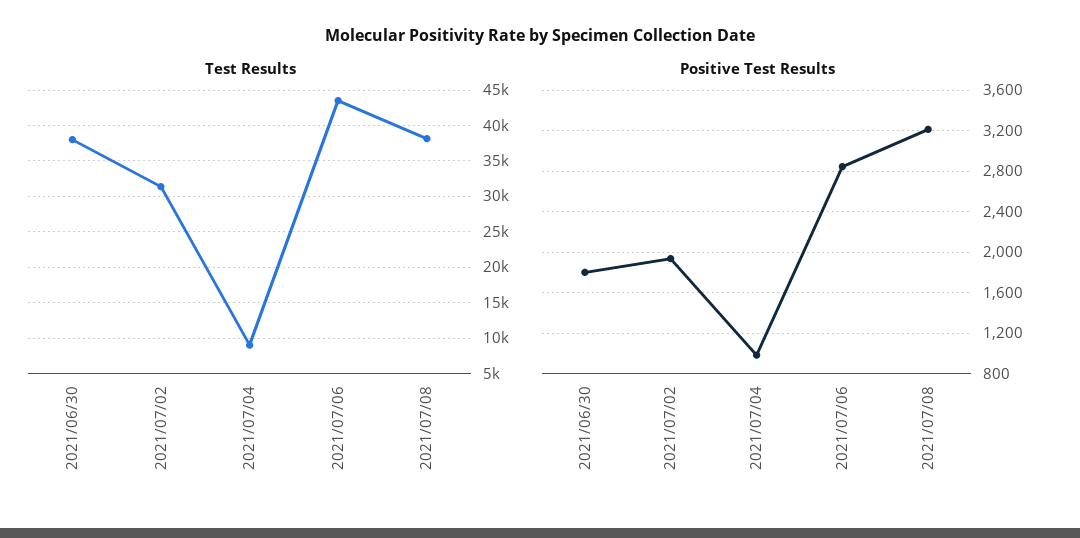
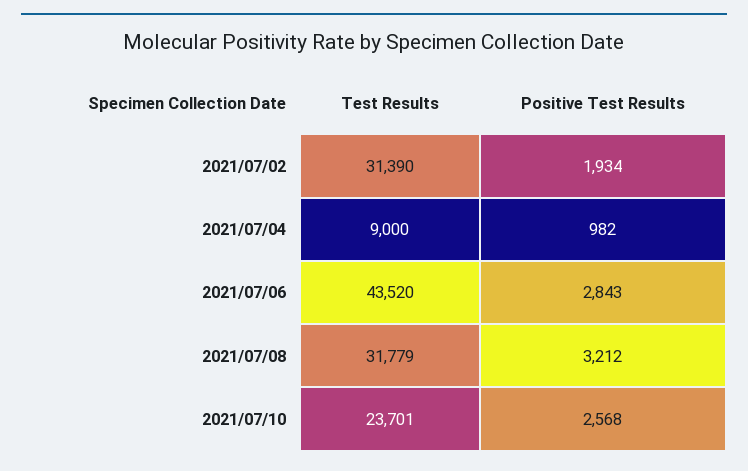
Test Results, 2021/06/30: 38000 -> none
Test Results, 2021/07/08: 38000 -> 31779
Positive Test Results, 2021/06/30: 1800 -> none
Test Results, 2021/07/10: none -> 23701
Positive Test Results, 2021/07/10: none -> 2568

